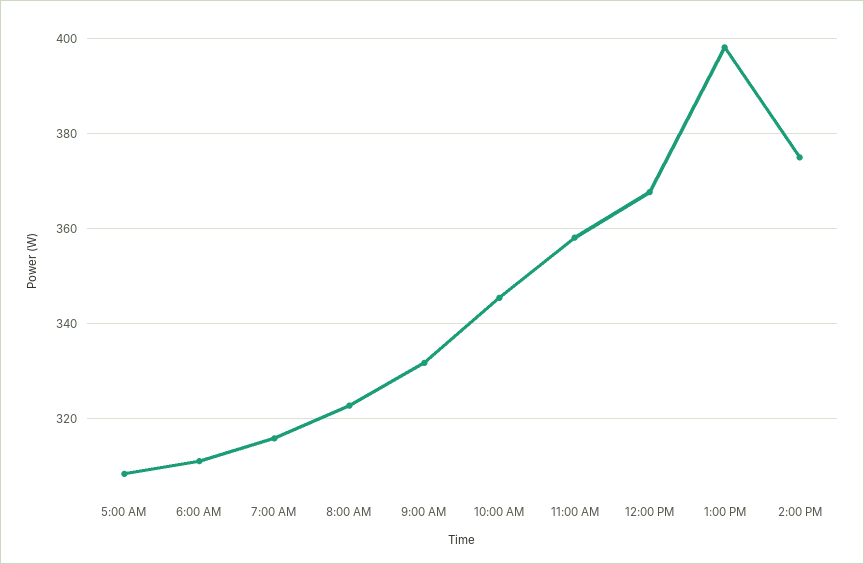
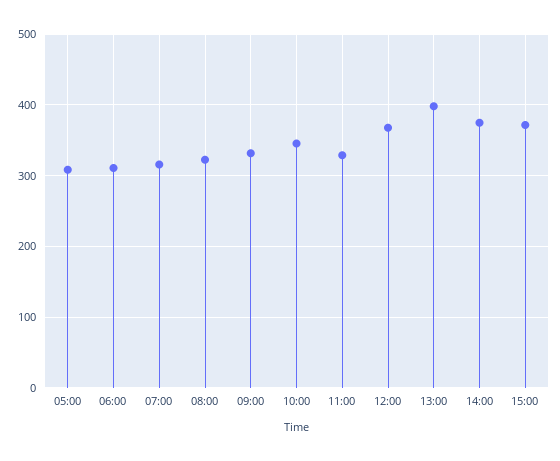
11:00 AM: 358 -> 330
15:00: none -> 370

